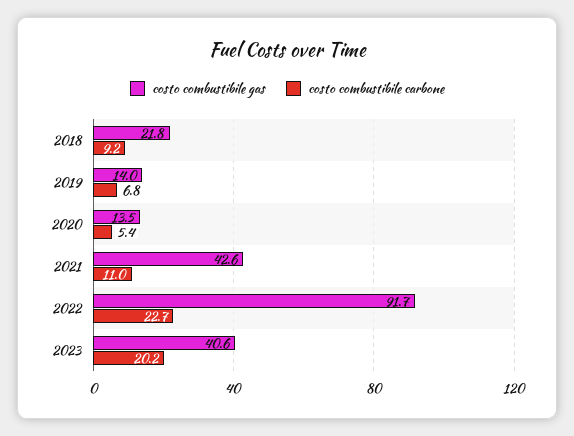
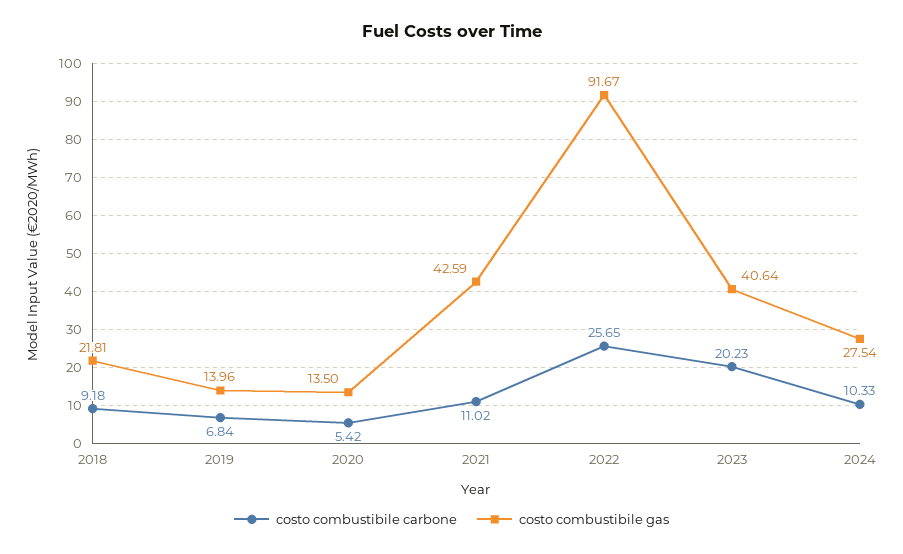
costo combustibile carbone, 2022: 22.7 -> 25.65
costo combustibile carbone, 2024: none -> 10.33
costo combustibile gas, 2024: none -> 27.54

